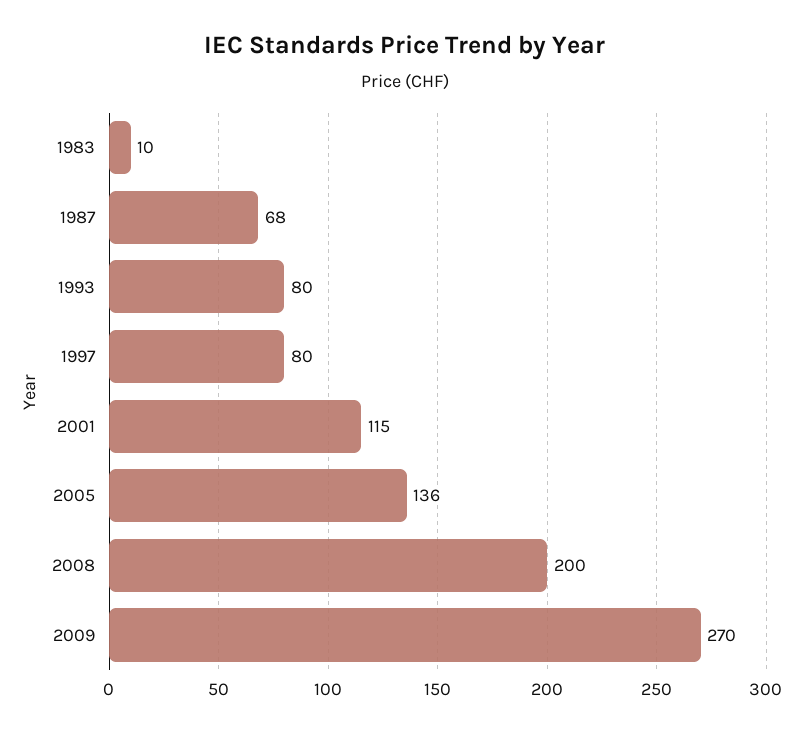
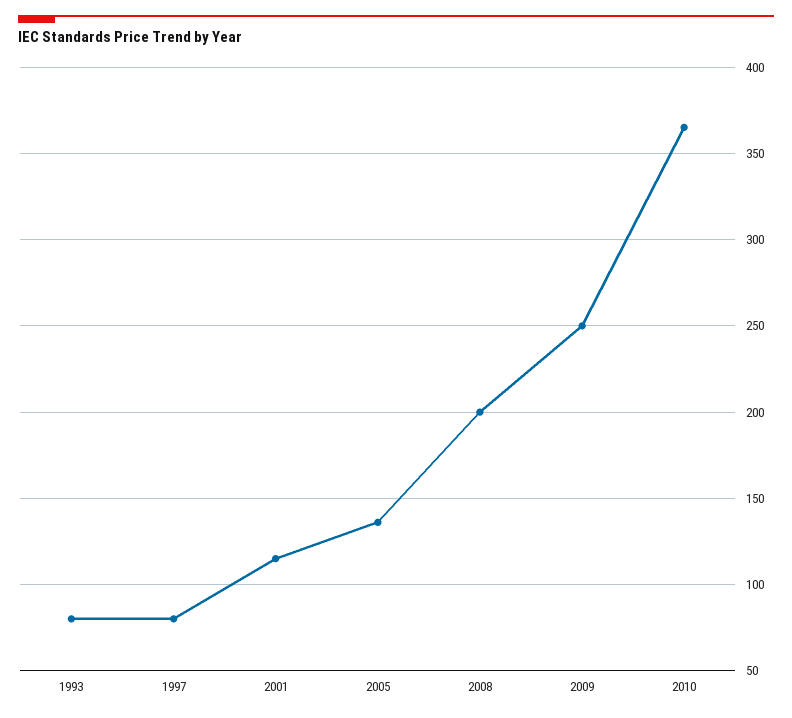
1983: 10 -> none
1987: 68 -> none
2009: 270 -> 250
2010: none -> 365

